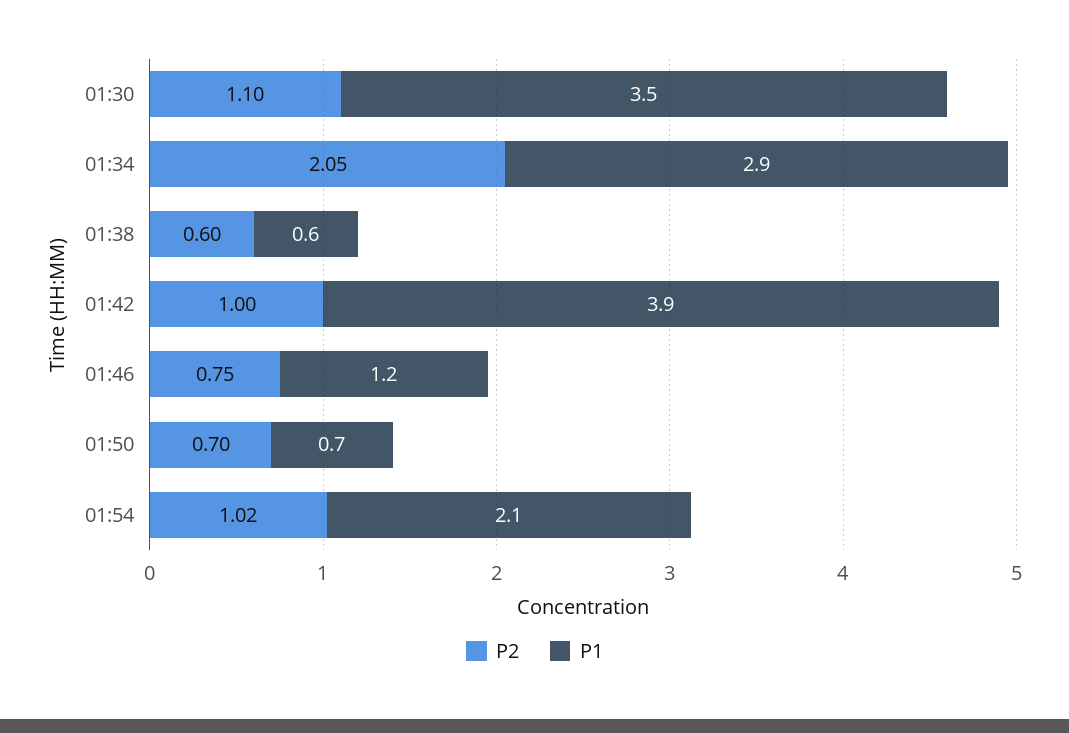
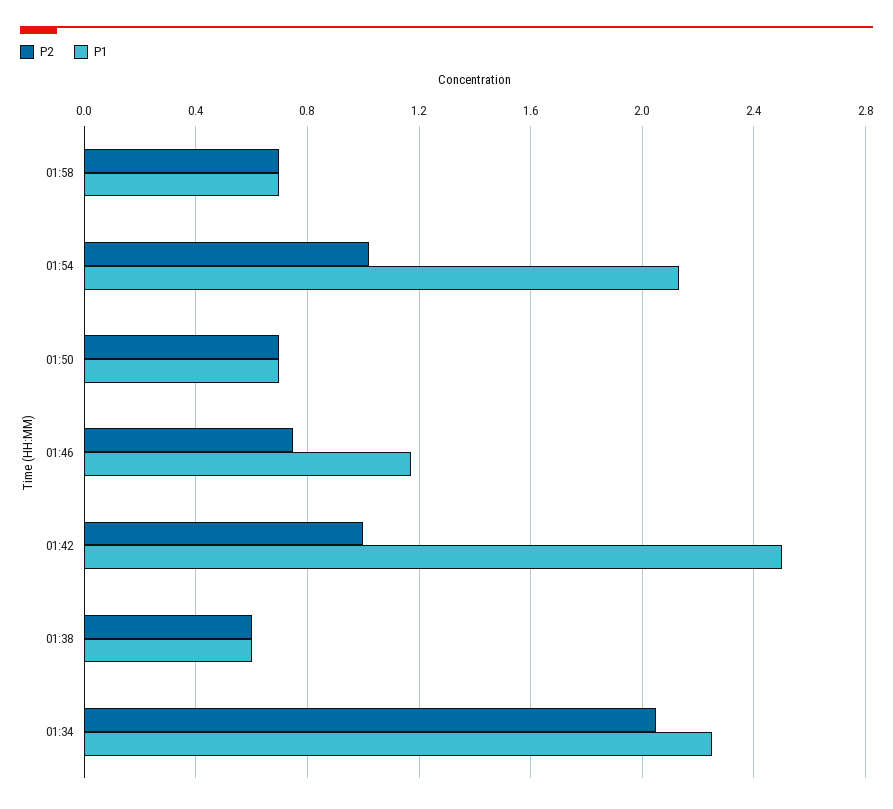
P2, 01:30: 1.1 -> none
P1, 01:30: 3.5 -> none
P1, 01:34: 2.9 -> 2.25
P1, 01:42: 3.9 -> 2.5
P2, 01:58: none -> 0.7
P1, 01:58: none -> 0.7

